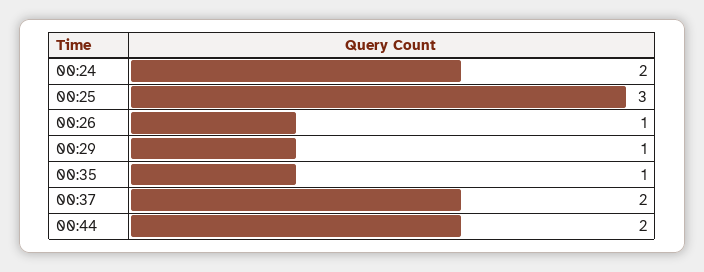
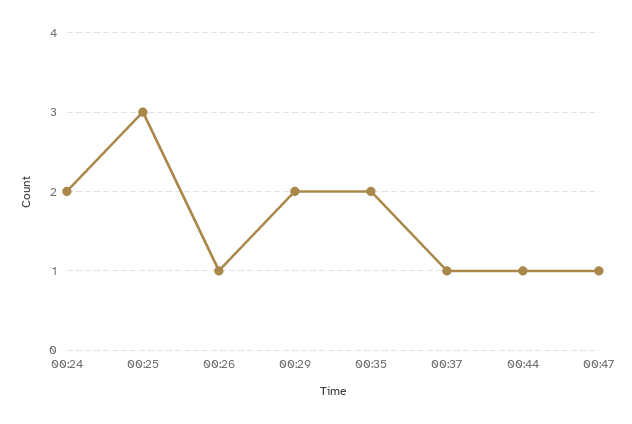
00:29: 1 -> 2
00:35: 1 -> 2
00:37: 2 -> 1
00:44: 2 -> 1
00:47: none -> 1

